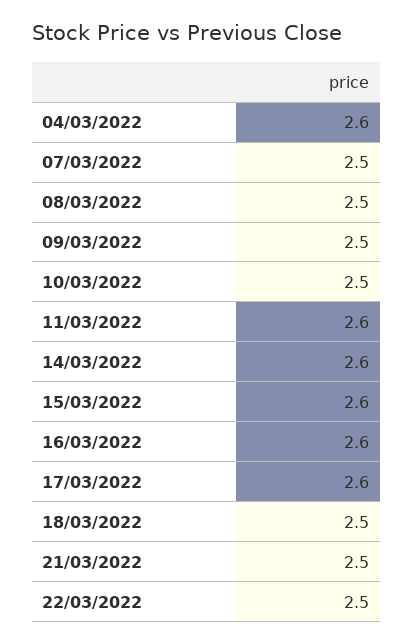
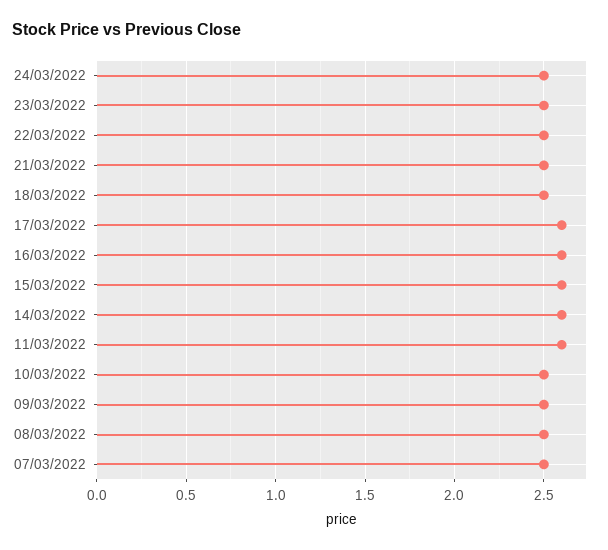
04/03/2022: 2.6 -> none
24/03/2022: none -> 2.5
23/03/2022: none -> 2.5

